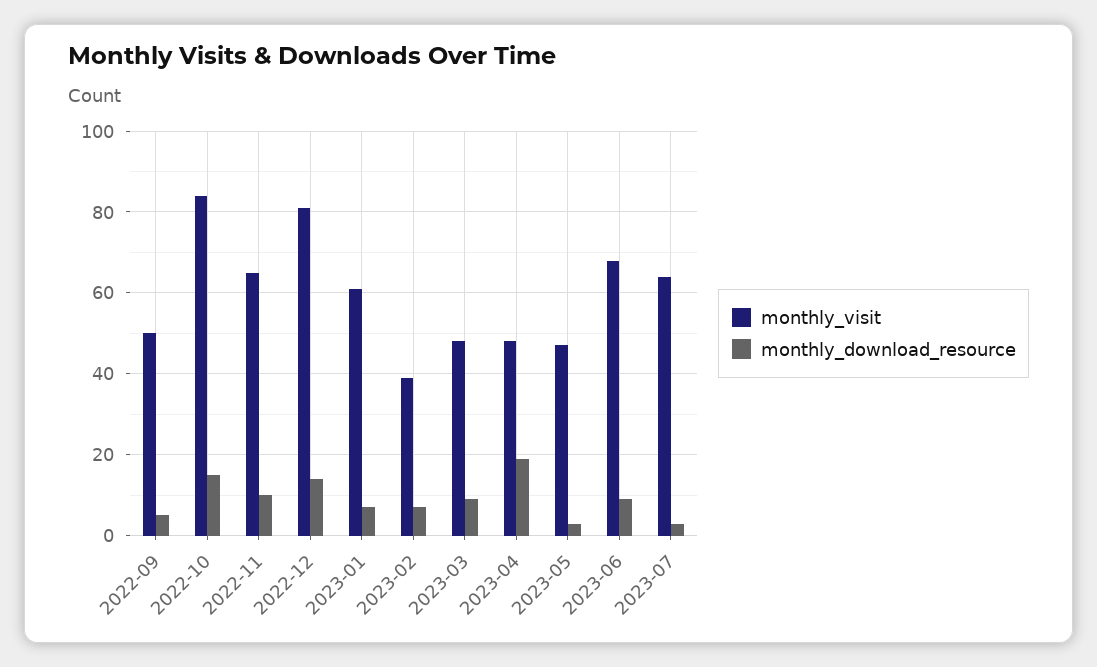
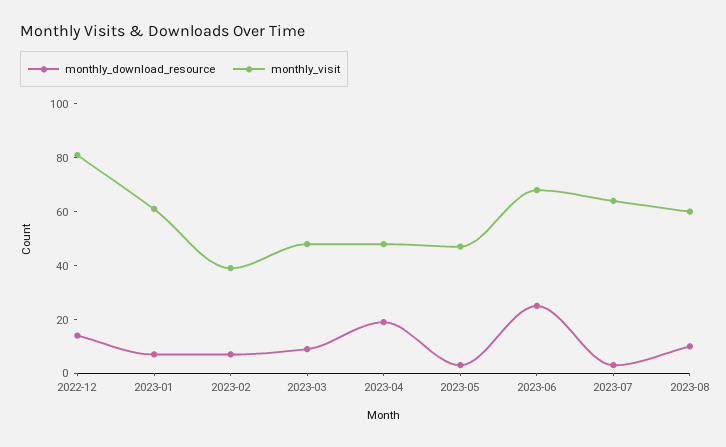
monthly_visit, 2022-09: 50 -> none
monthly_download_resource, 2022-09: 5 -> none
monthly_visit, 2022-10: 85 -> none
monthly_download_resource, 2022-10: 15 -> none
monthly_visit, 2022-11: 65 -> none
monthly_download_resource, 2022-11: 10 -> none
monthly_download_resource, 2023-06: 10 -> 25
monthly_download_resource, 2023-08: none -> 10
monthly_visit, 2023-08: none -> 60

